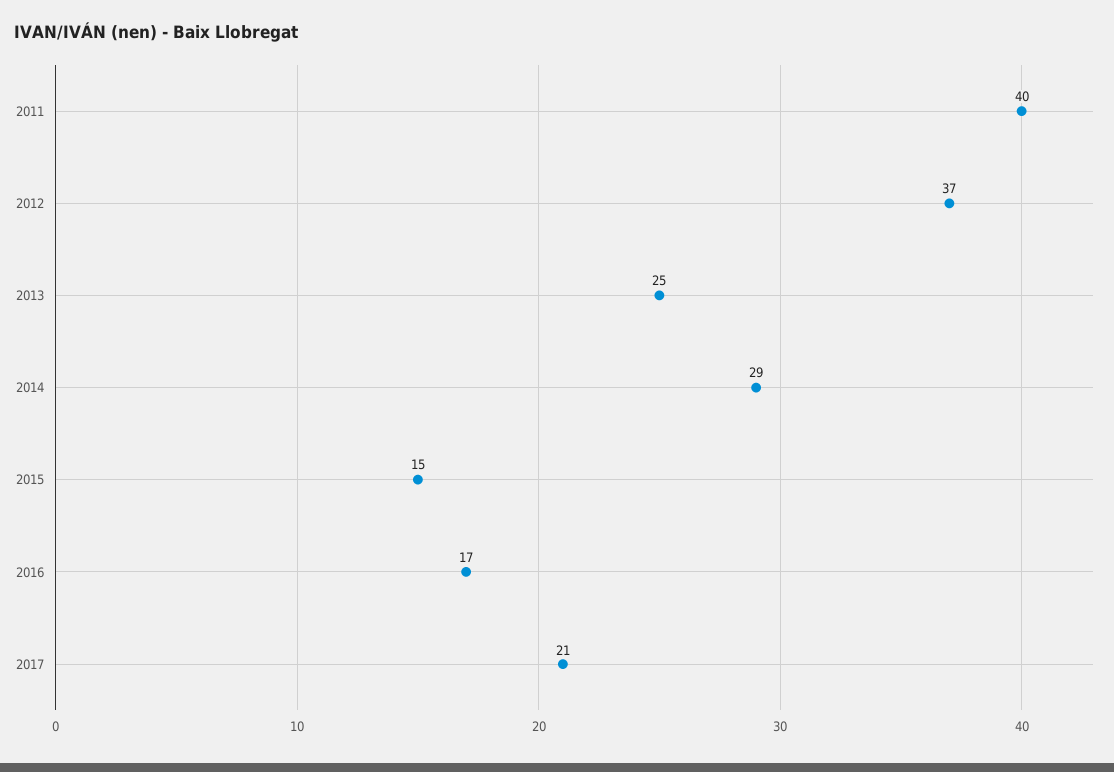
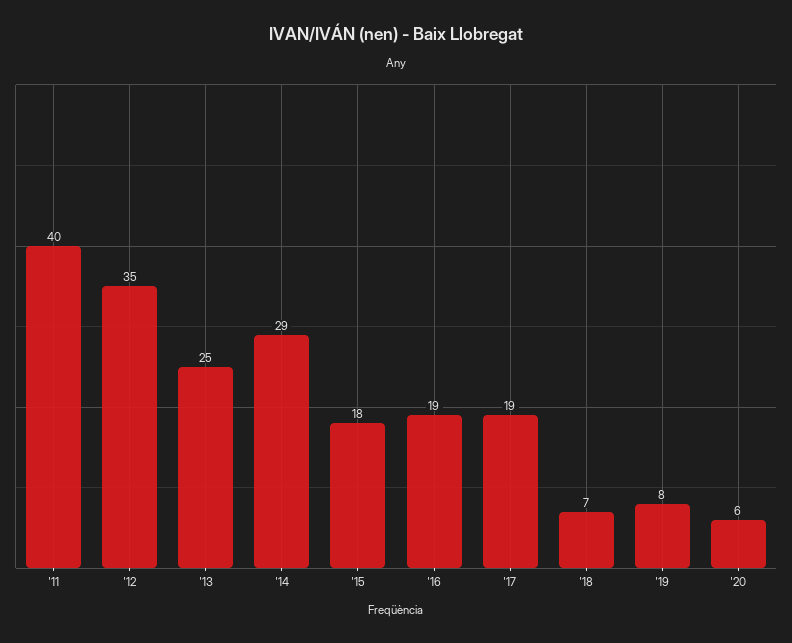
2012: 37 -> 35
2015: 15 -> 18
2016: 17 -> 19
2017: 21 -> 19
'18: none -> 7
'19: none -> 8
'20: none -> 6

